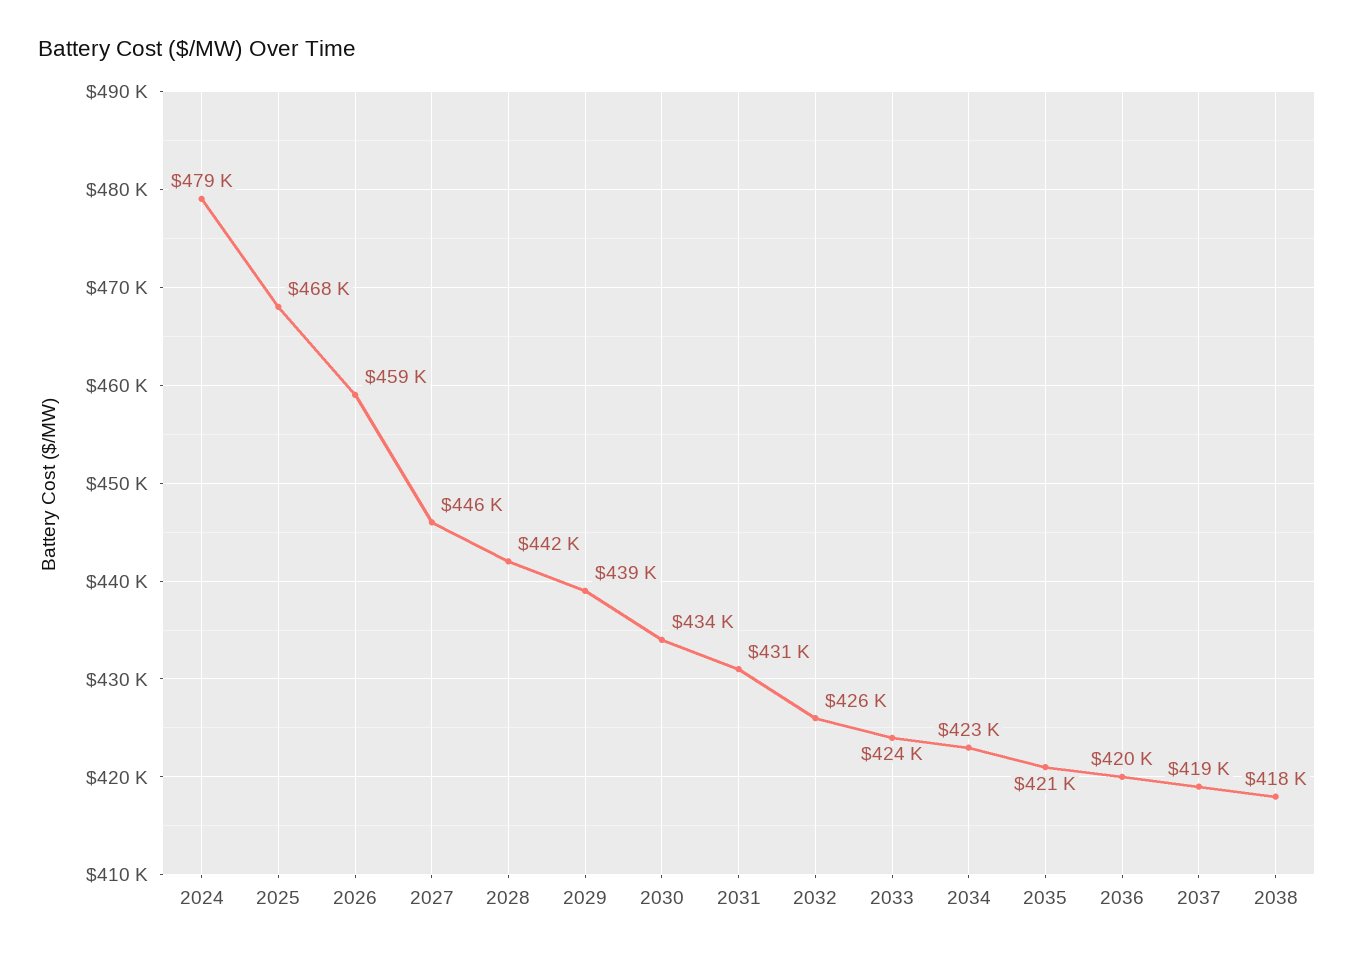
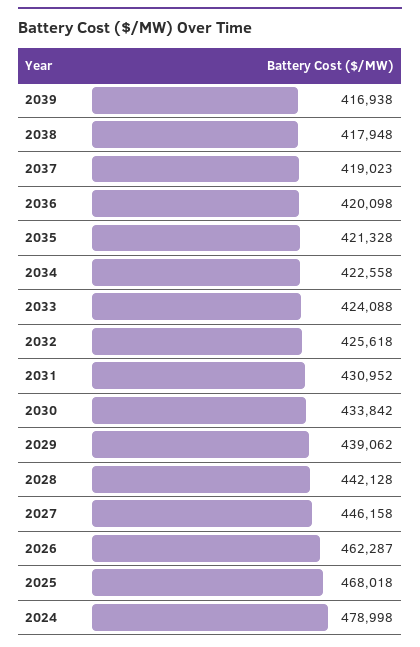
2026: 459000 -> 462287
2039: none -> 416938

